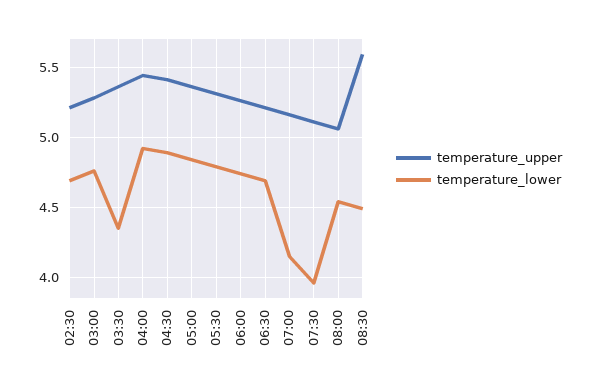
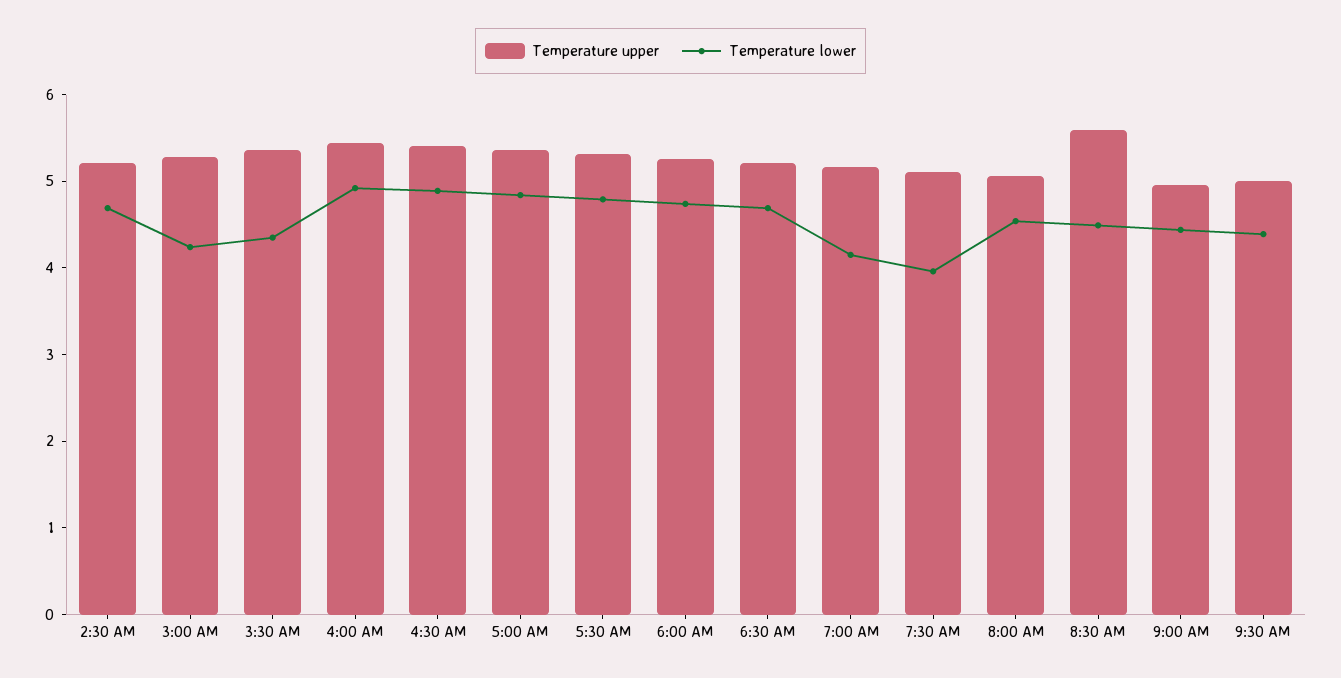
temperature_lower, 03:00: 4.75 -> 4.2
temperature_upper, 9:00 AM: none -> 5
temperature_lower, 9:00 AM: none -> 4.4
temperature_upper, 9:30 AM: none -> 5
temperature_lower, 9:30 AM: none -> 4.4

